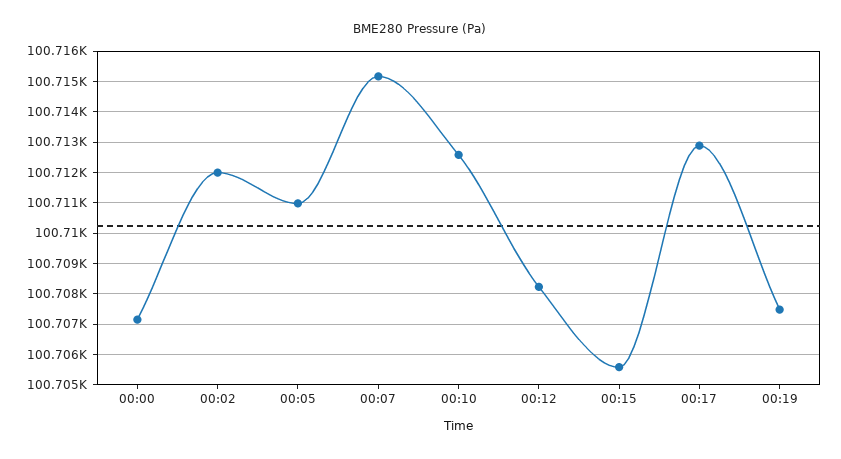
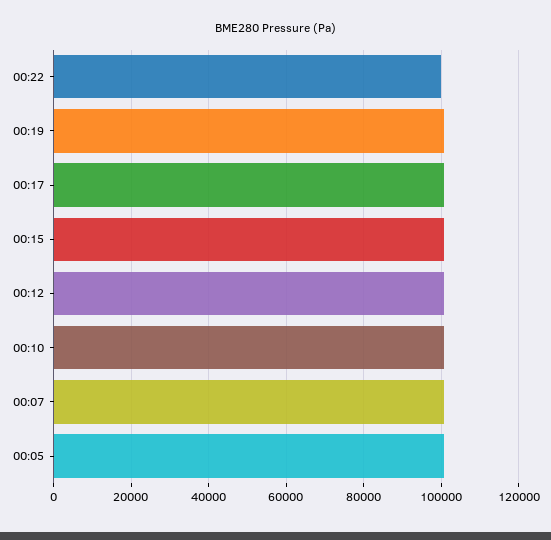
00:00: 100707.2 -> none
00:02: 100712 -> none
00:22: none -> 100000

